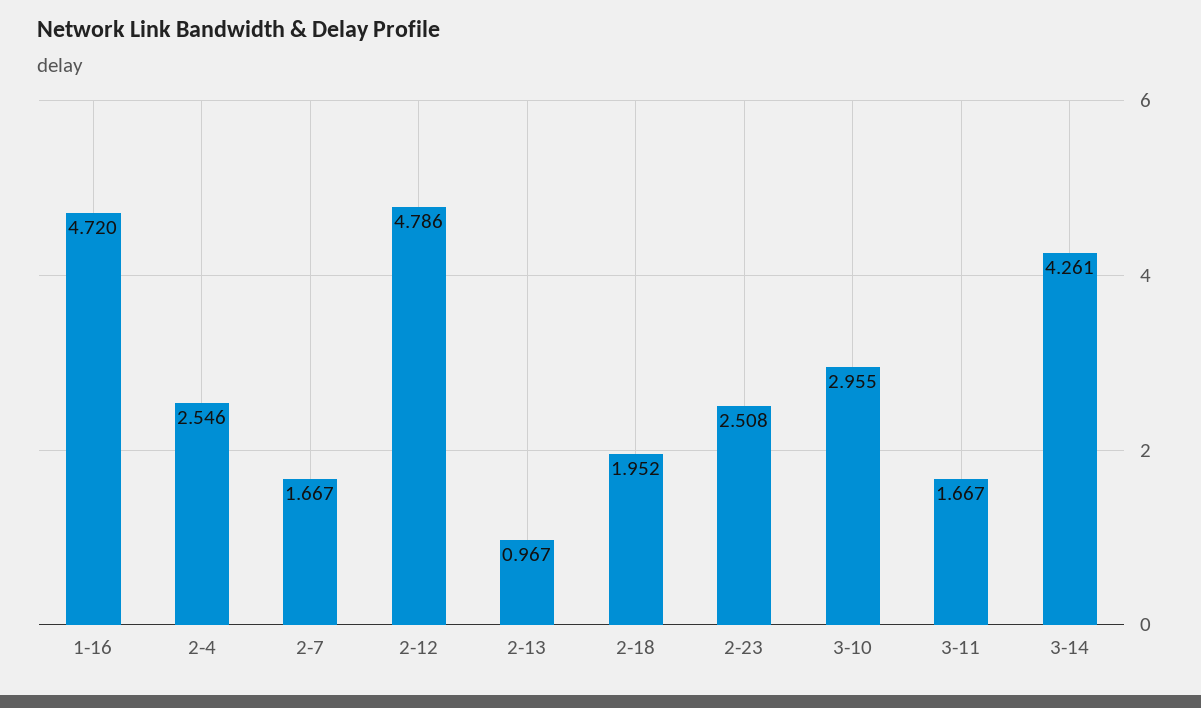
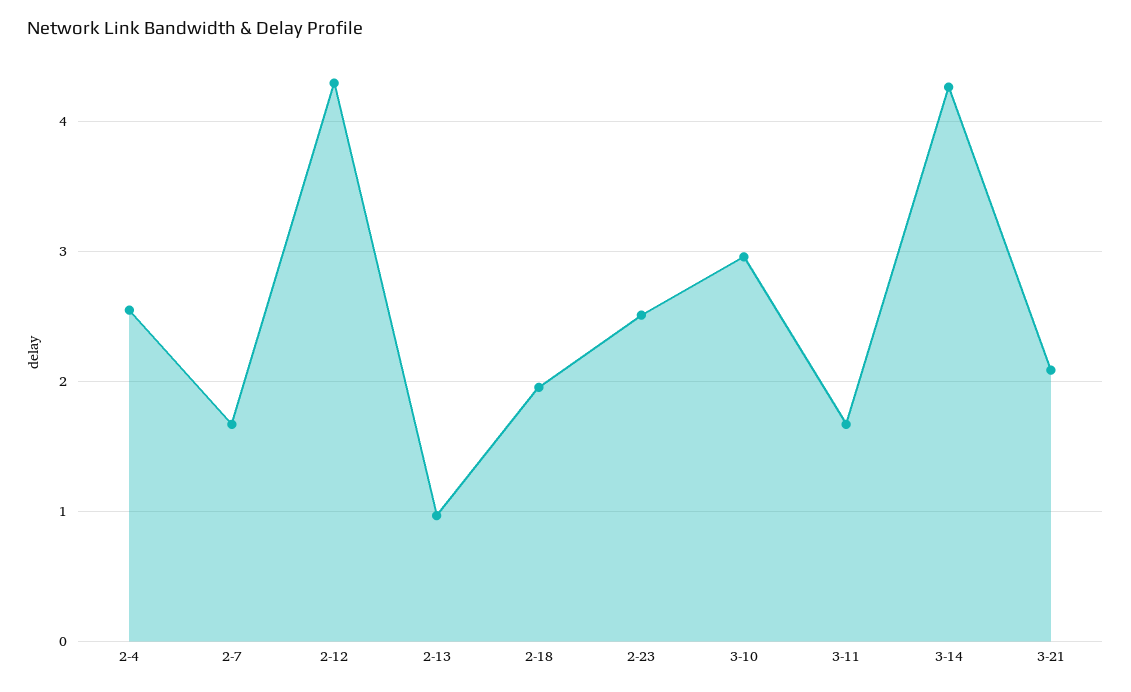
1-16: 4.72 -> none
2-12: 4.786 -> 4.3
3-21: none -> 2.1

